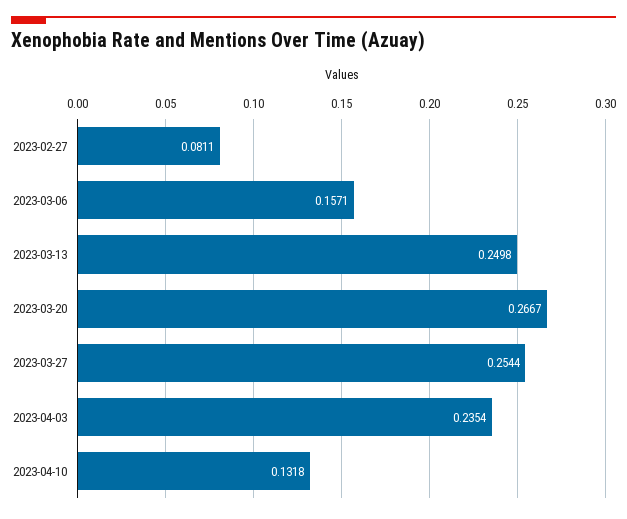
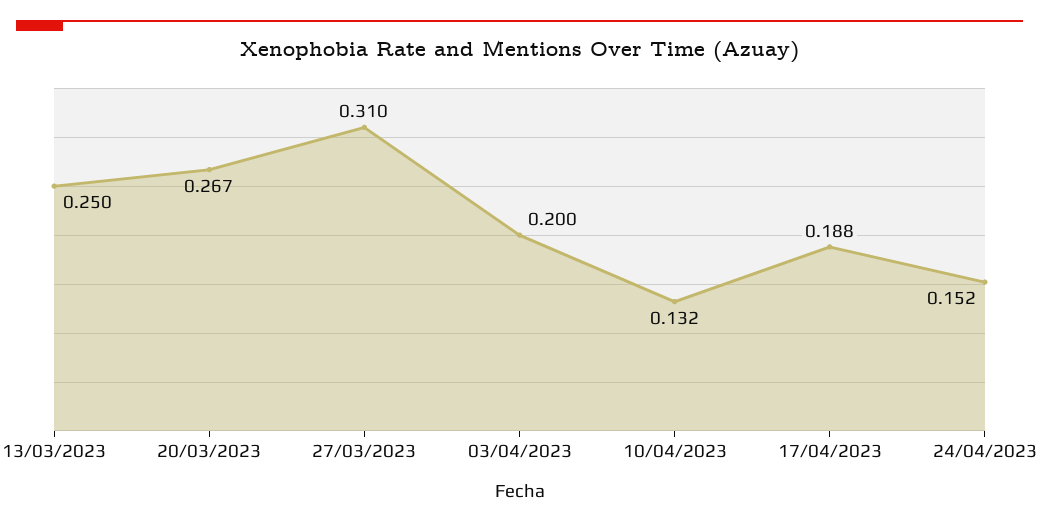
2023-02-27: 0.0811 -> none
2023-03-06: 0.1571 -> none
2023-03-27: 0.2544 -> 0.31
2023-04-03: 0.2354 -> 0.2
17/04/2023: none -> 0.188
24/04/2023: none -> 0.152

